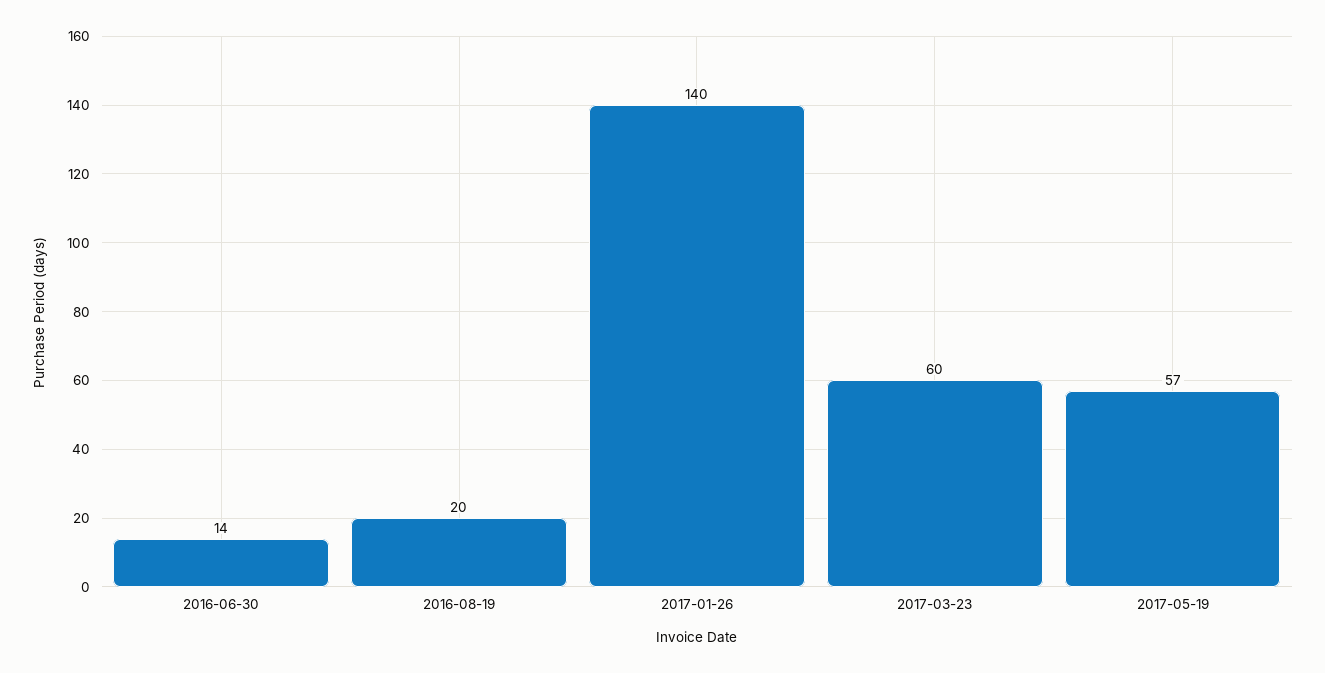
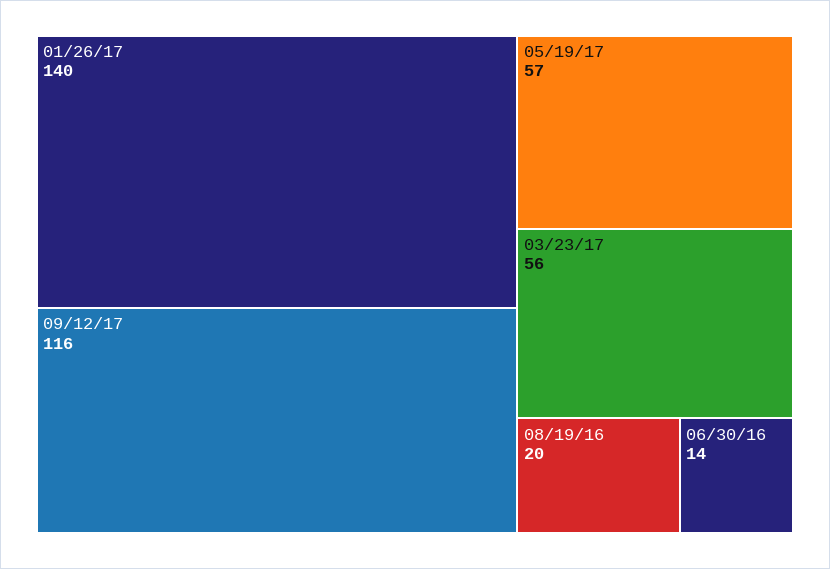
2017-03-23: 60 -> 56
09/12/17: none -> 116

